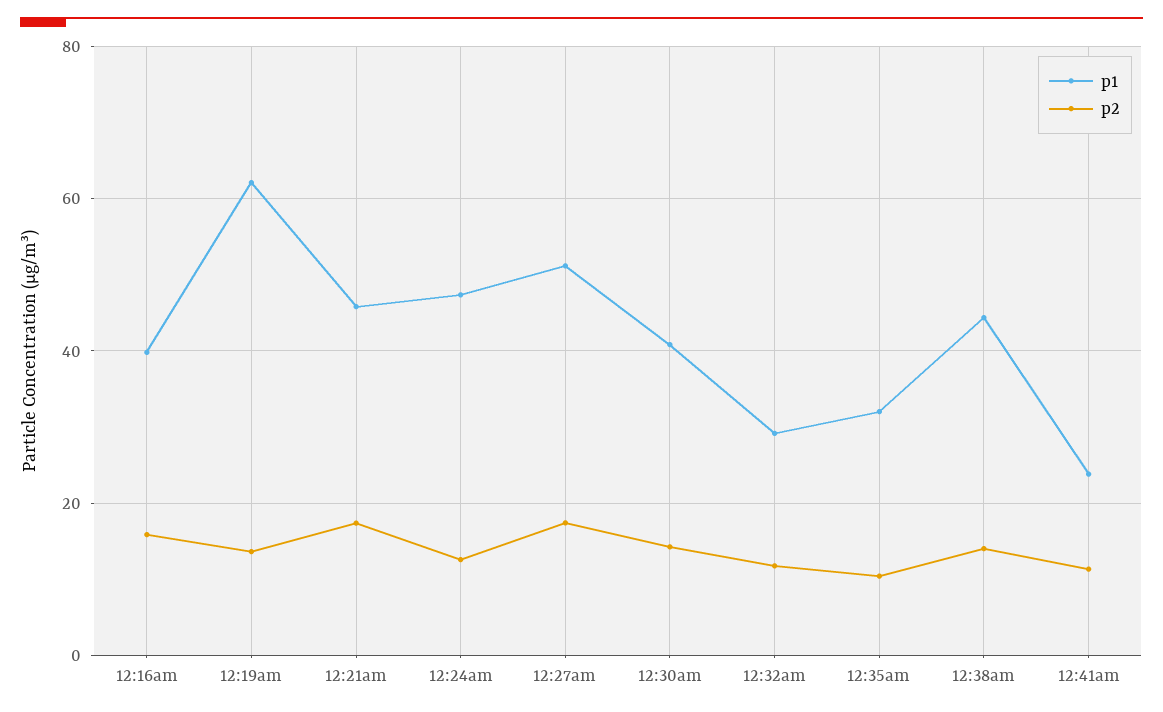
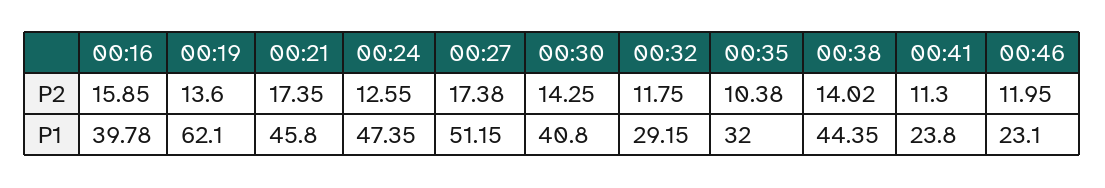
p2, 00:46: none -> 11.95
p1, 00:46: none -> 23.1

